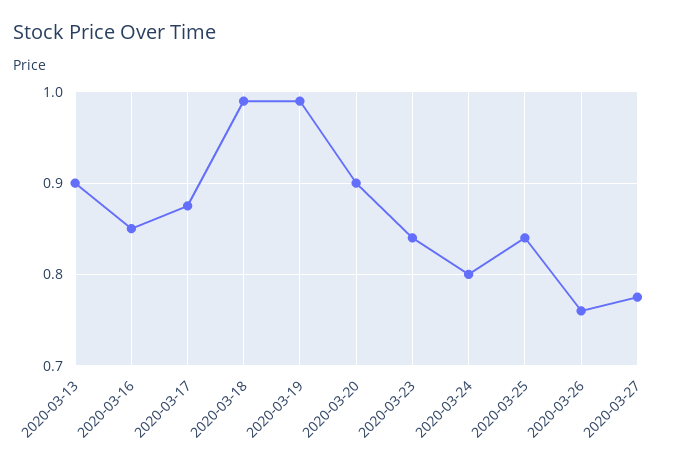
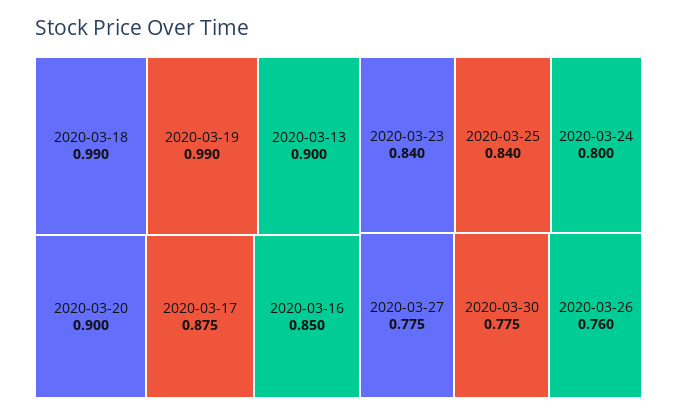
2020-03-30: none -> 0.775

